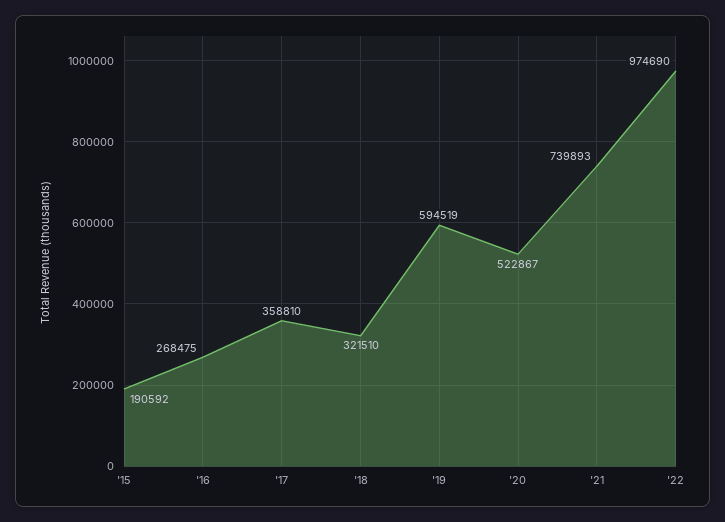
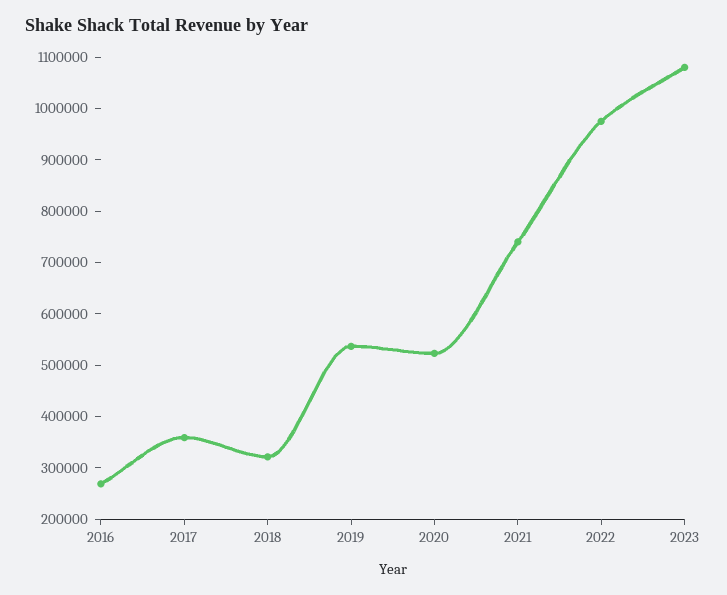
'15: 190592 -> none
'19: 594519 -> 540000
2023: none -> 1080000

